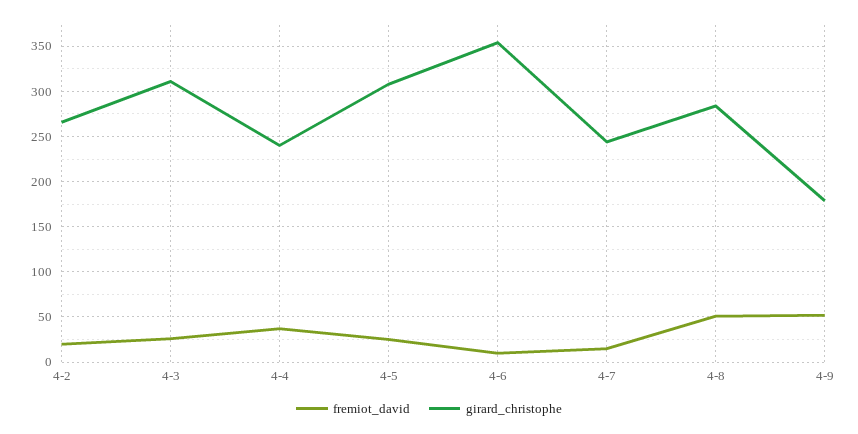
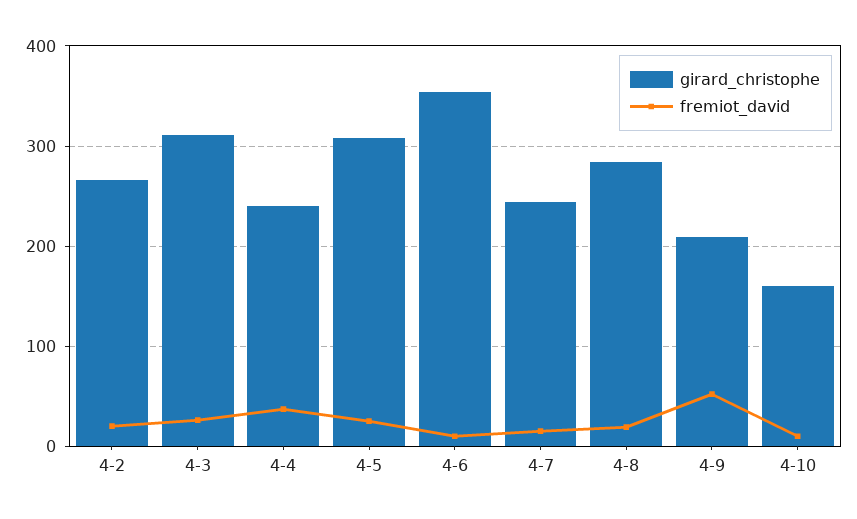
fremiot_david, 4-8: 50 -> 20
girard_christophe, 4-9: 180 -> 210
girard_christophe, 4-10: none -> 160
fremiot_david, 4-10: none -> 10

